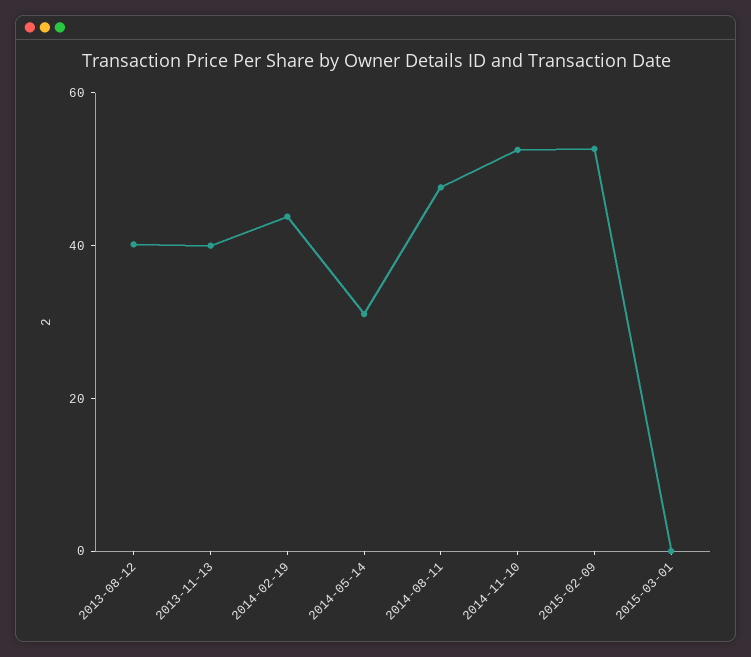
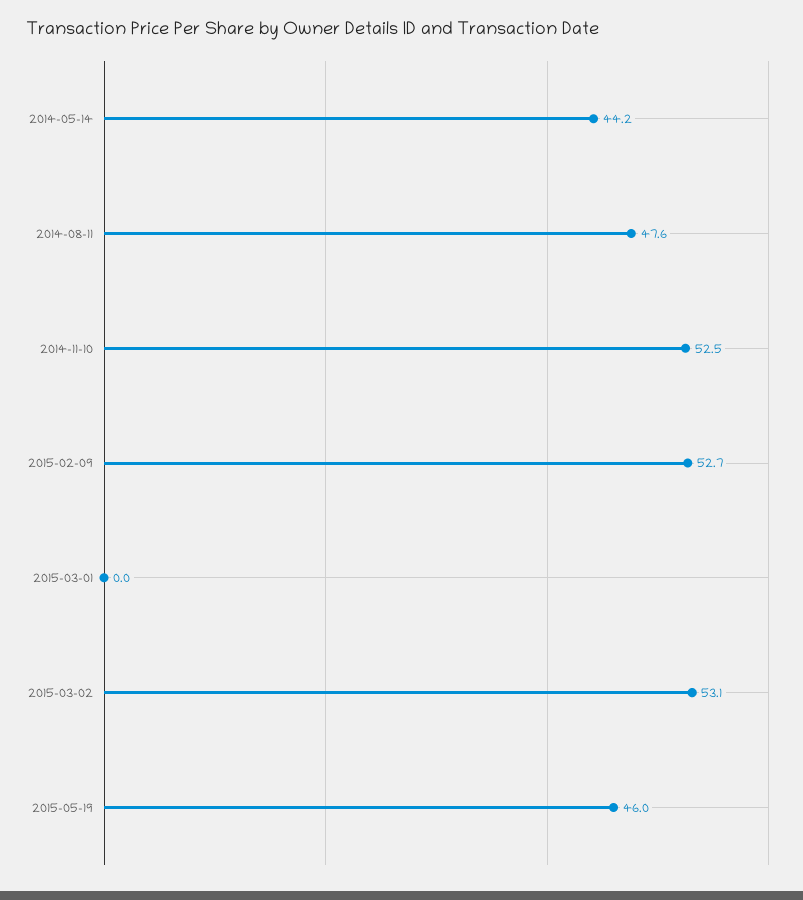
2013-08-12: 40 -> none
2013-11-13: 40 -> none
2014-02-19: 45 -> none
2014-05-14: 30 -> 44.2
2015-03-02: none -> 53.1
2015-05-19: none -> 46

